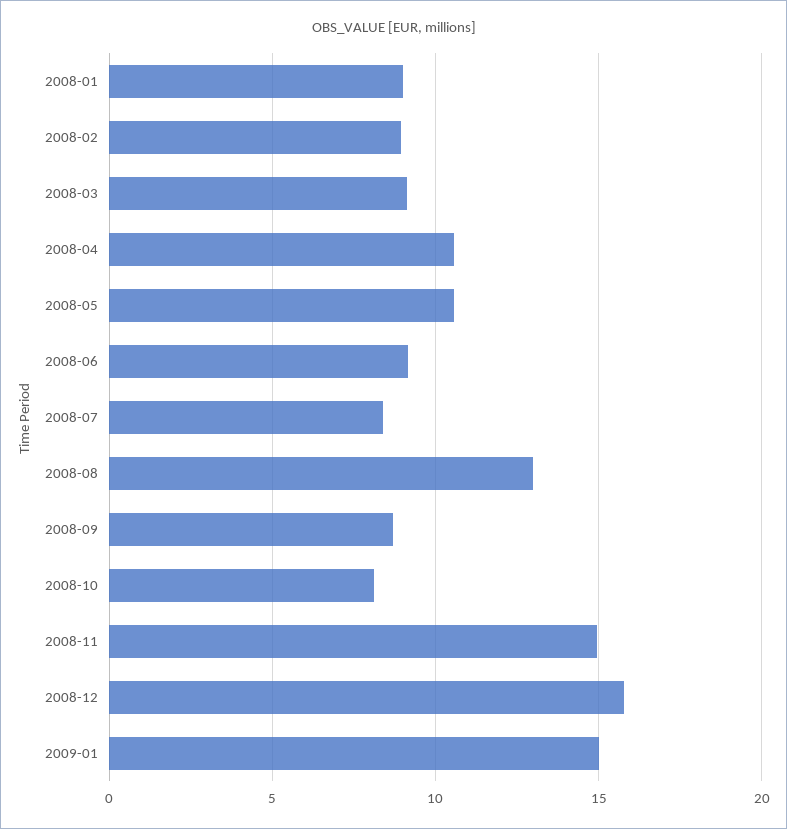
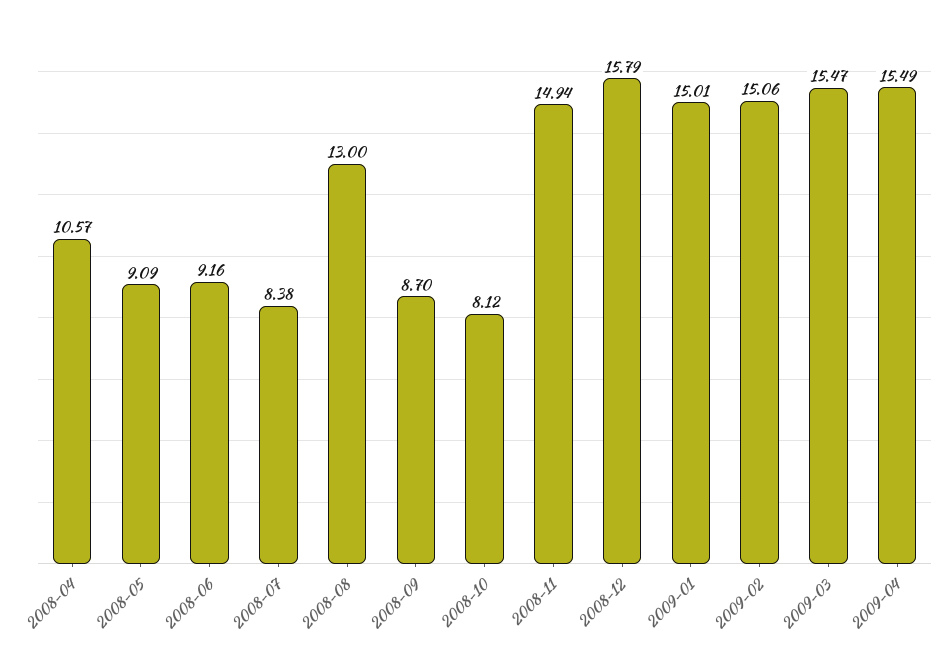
2008-01: 9 -> none
2008-02: 9 -> none
2008-03: 9 -> none
2008-05: 10.5 -> 9.09
2009-02: none -> 15.06
2009-03: none -> 15.47
2009-04: none -> 15.49

